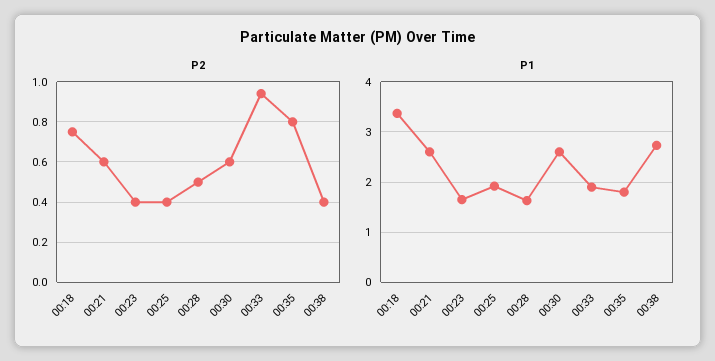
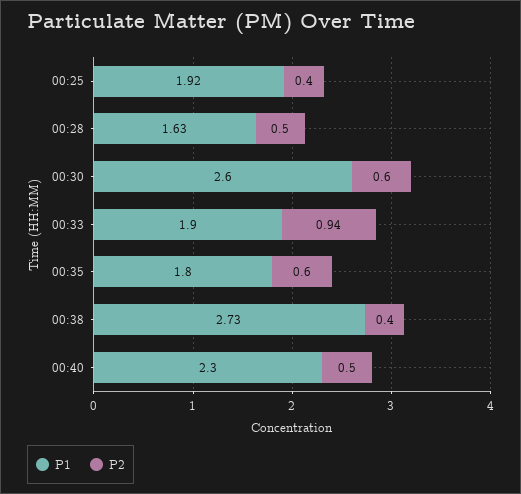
P2, 00:18: 0.75 -> none
P2, 00:21: 0.6 -> none
P2, 00:23: 0.4 -> none
P2, 00:35: 0.8 -> 0.6
P1, 00:18: 3.4 -> none
P1, 00:21: 2.6 -> none
P1, 00:23: 1.6 -> none
P1, 00:40: none -> 2.3
P2, 00:40: none -> 0.5

